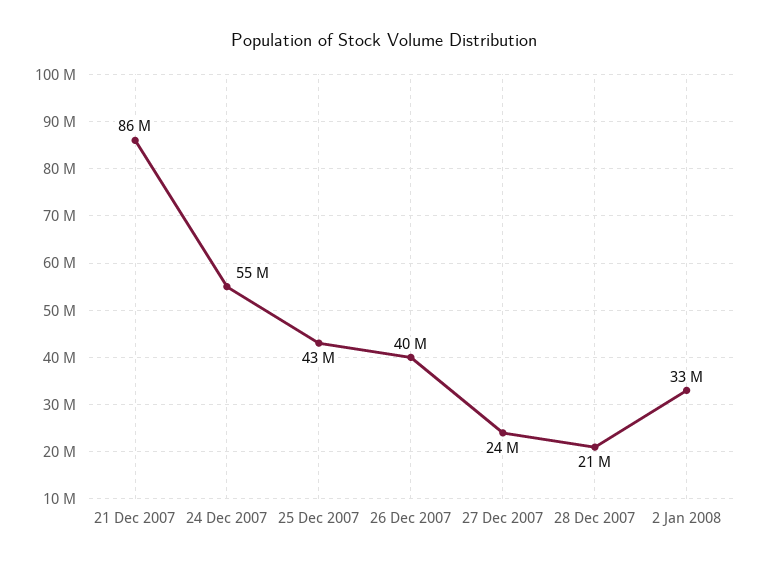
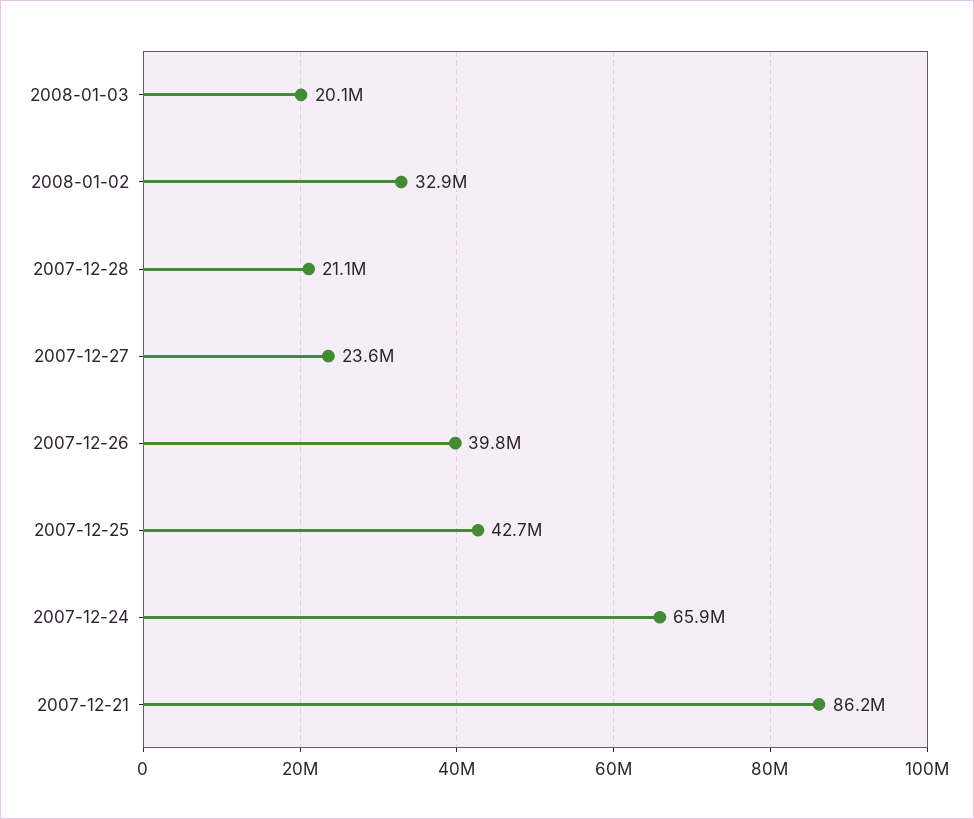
24 Dec 2007: 55000000 -> 65900000
2008-01-03: none -> 20100000

